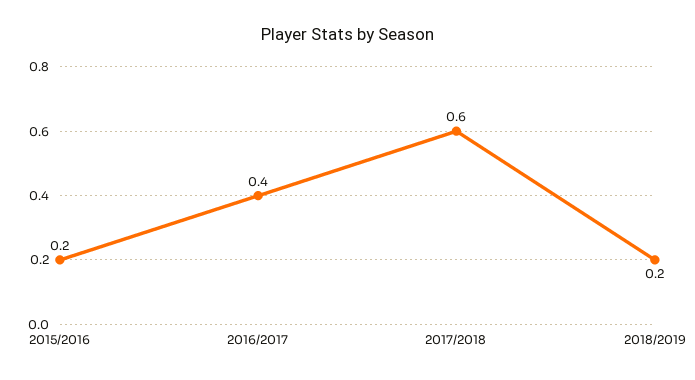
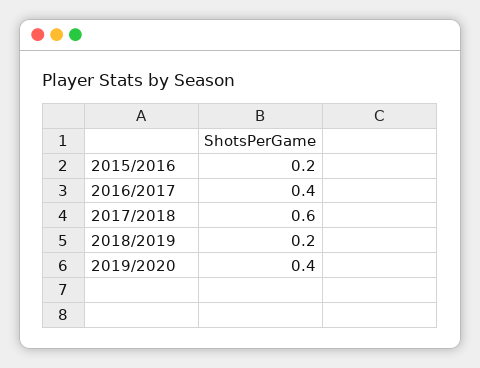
2019/2020: none -> 0.4

